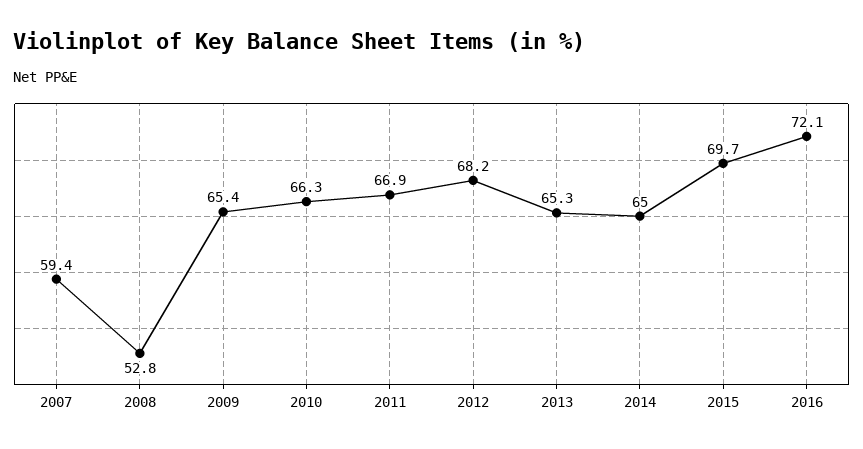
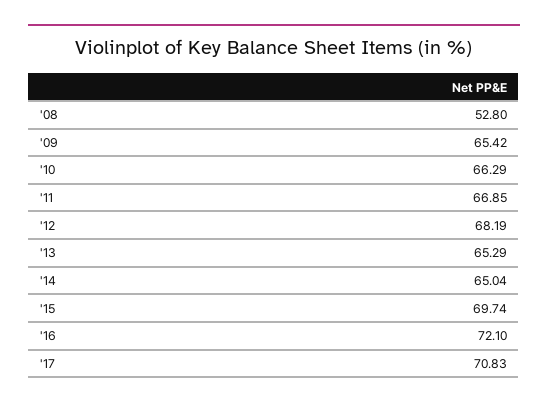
2007: 59.4 -> none
'17: none -> 70.83

